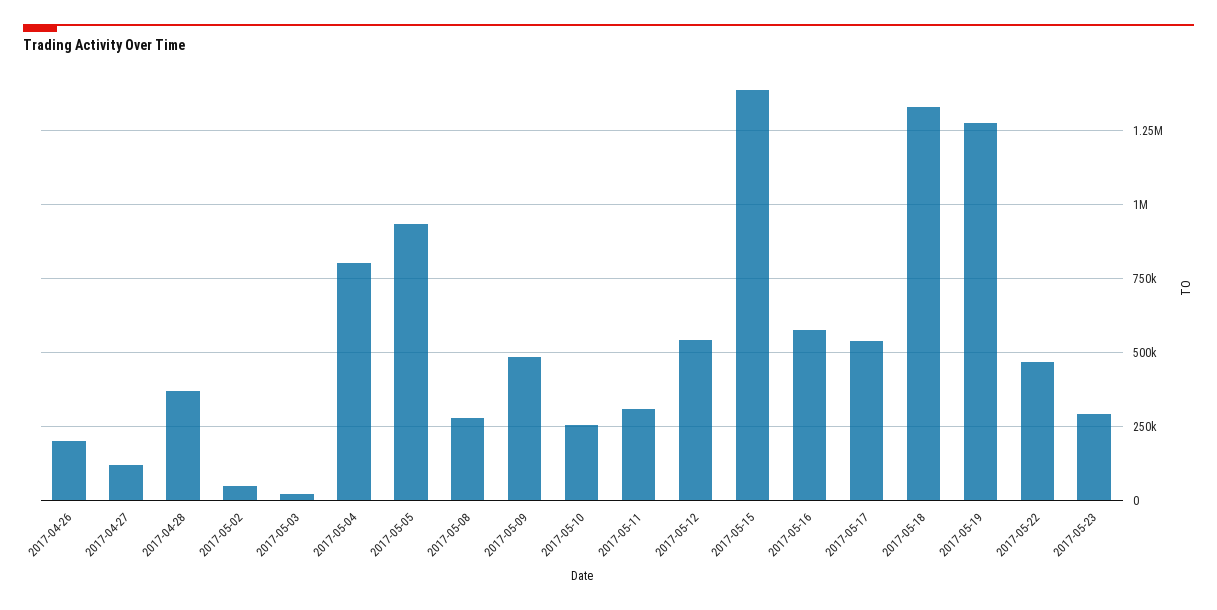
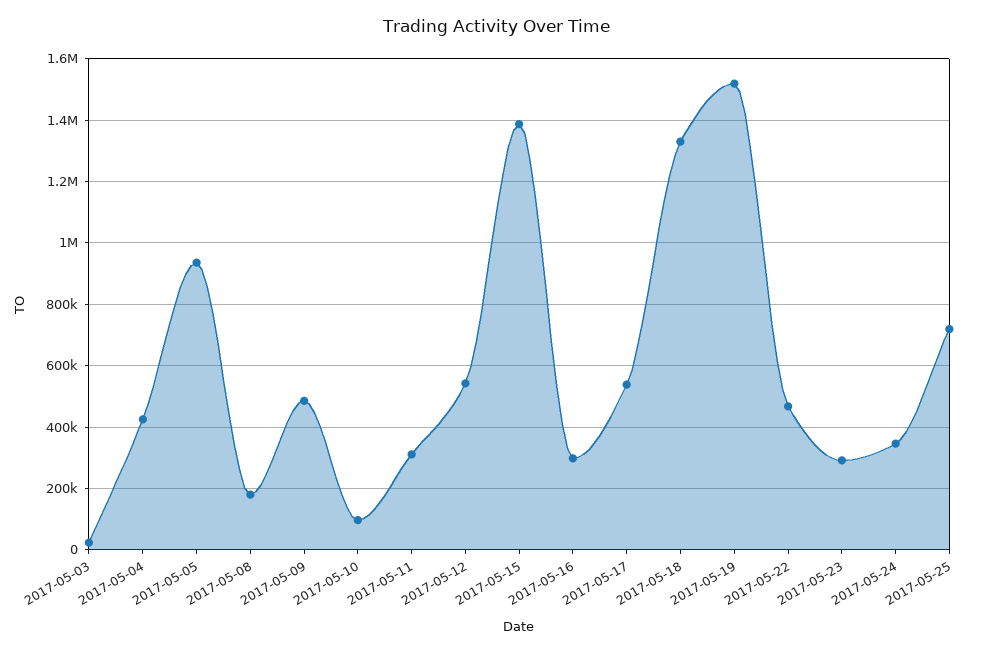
2017-04-26: 200000 -> none
2017-04-27: 125000 -> none
2017-04-28: 375000 -> none
2017-05-02: 50000 -> none
2017-05-04: 800000 -> 420000
2017-05-08: 275000 -> 180000
2017-05-10: 250000 -> 100000
2017-05-16: 575000 -> 300000
2017-05-19: 1275000 -> 1520000
2017-05-24: none -> 340000
2017-05-25: none -> 720000

